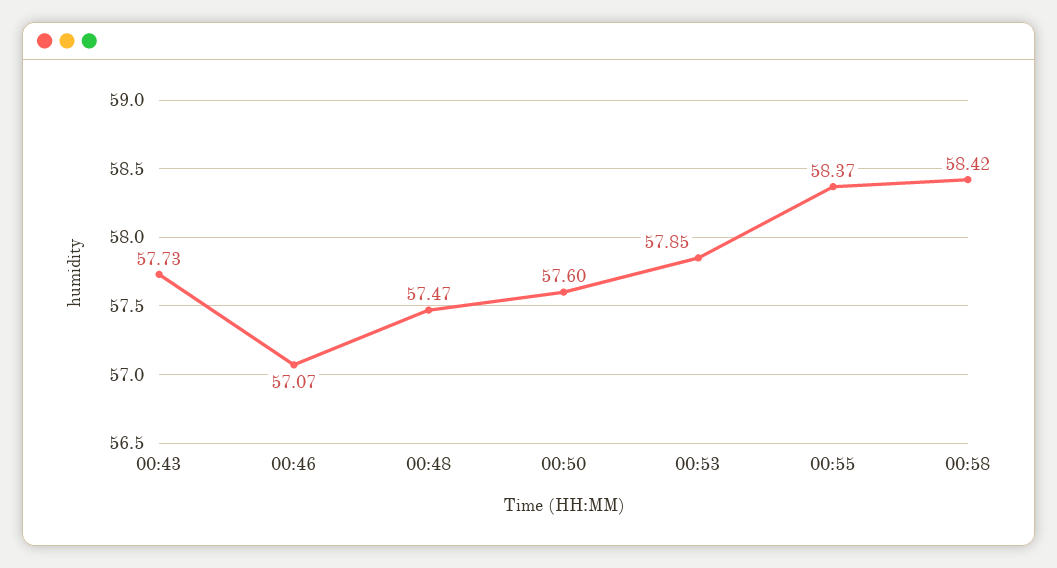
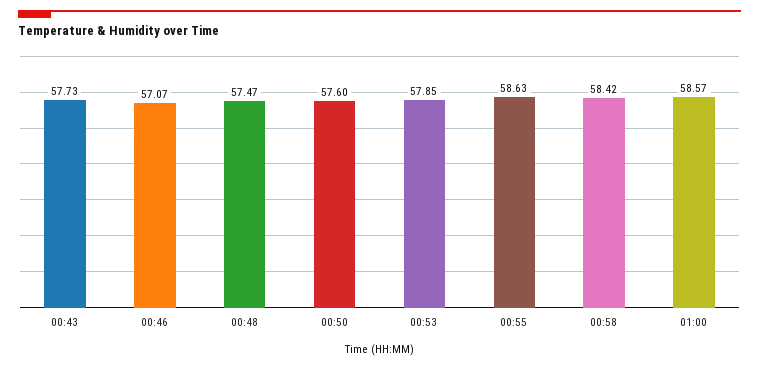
00:55: 58.37 -> 58.63
01:00: none -> 58.57

